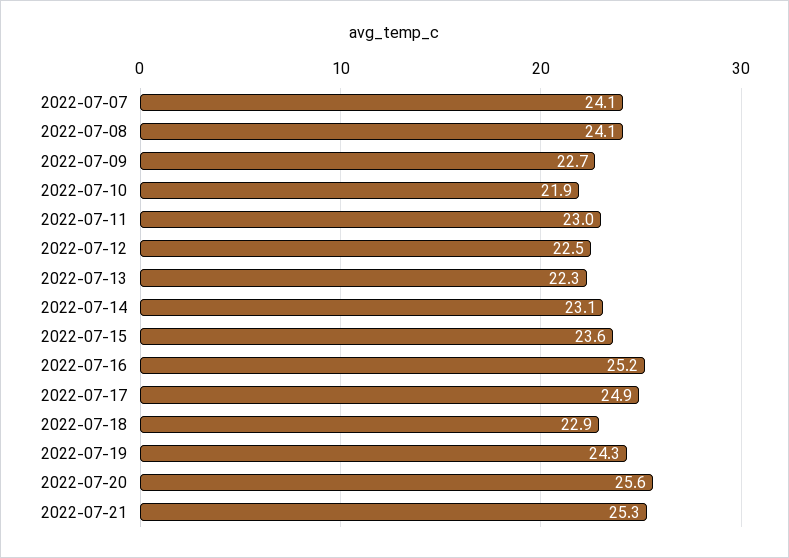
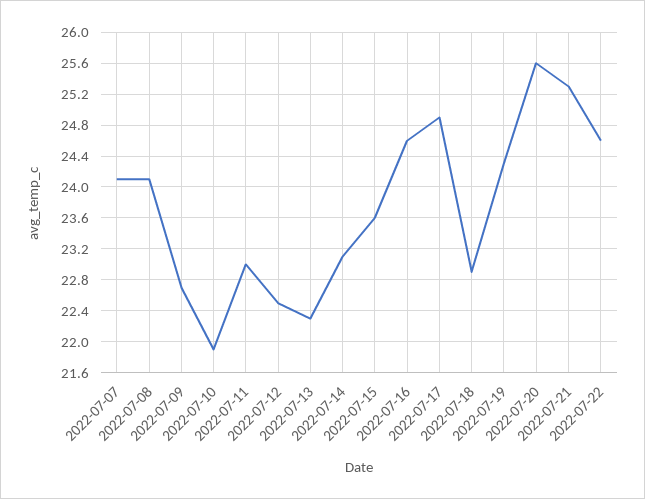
2022-07-16: 25.2 -> 24.6
2022-07-22: none -> 24.6

